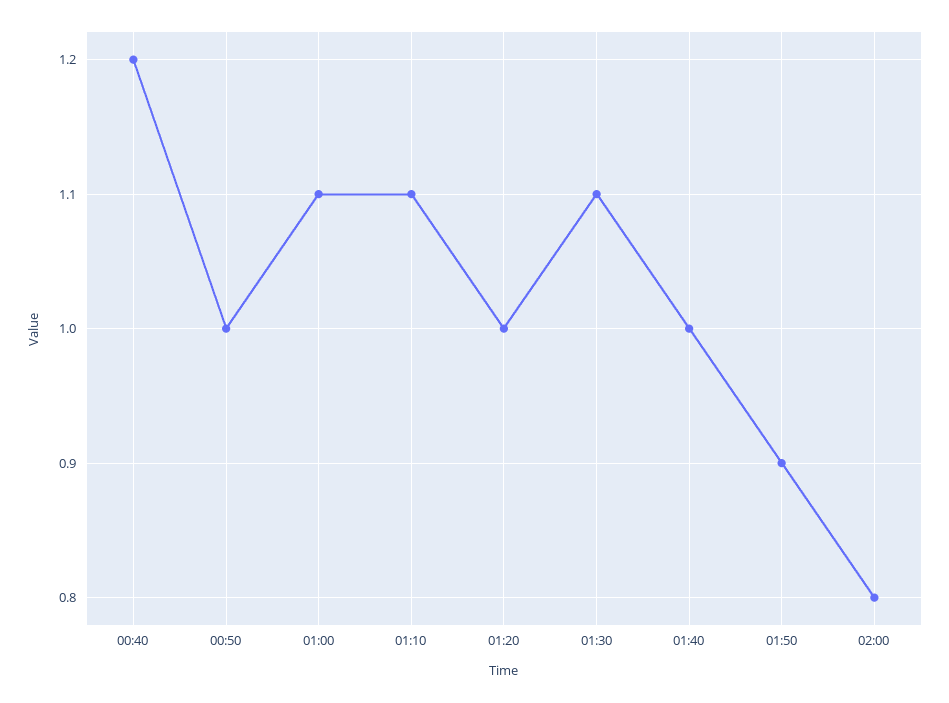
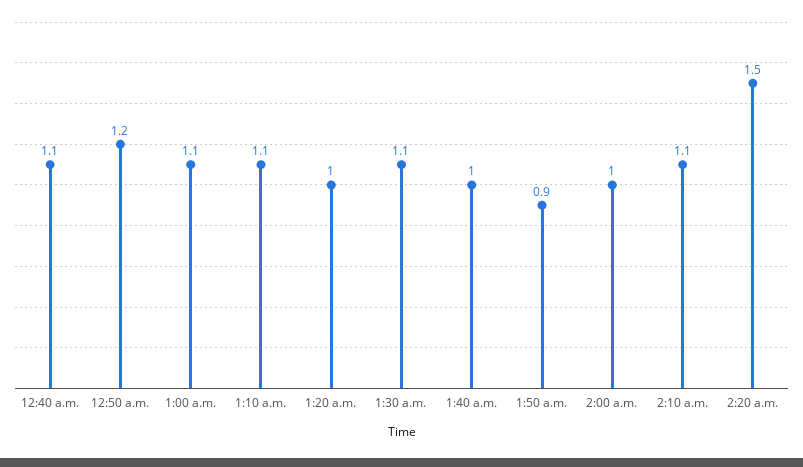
00:40: 1.2 -> 1.1
00:50: 1 -> 1.2
02:00: 0.8 -> 1
2:10 a.m.: none -> 1.1
2:20 a.m.: none -> 1.5

